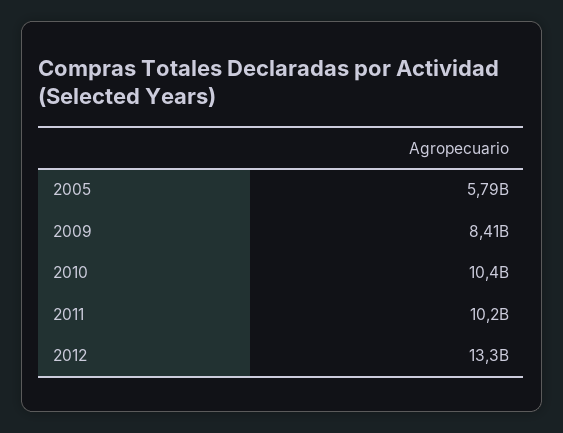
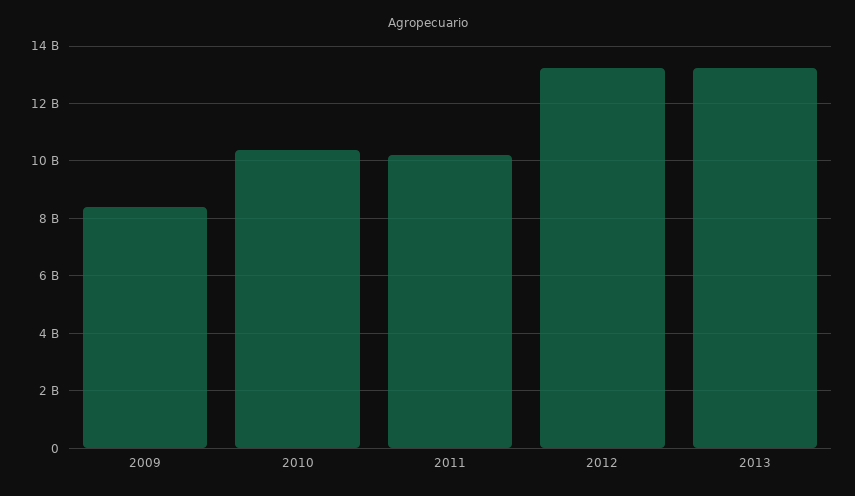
2005: 5790000000 -> none
2013: none -> 13250000000

